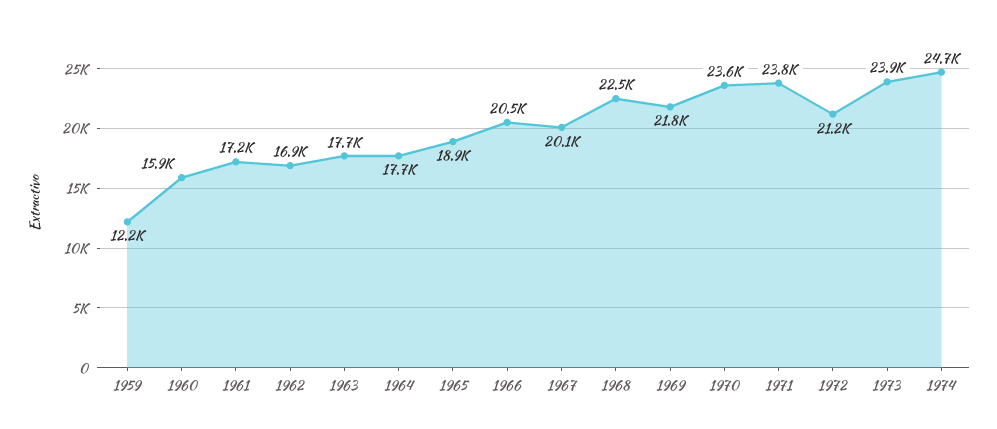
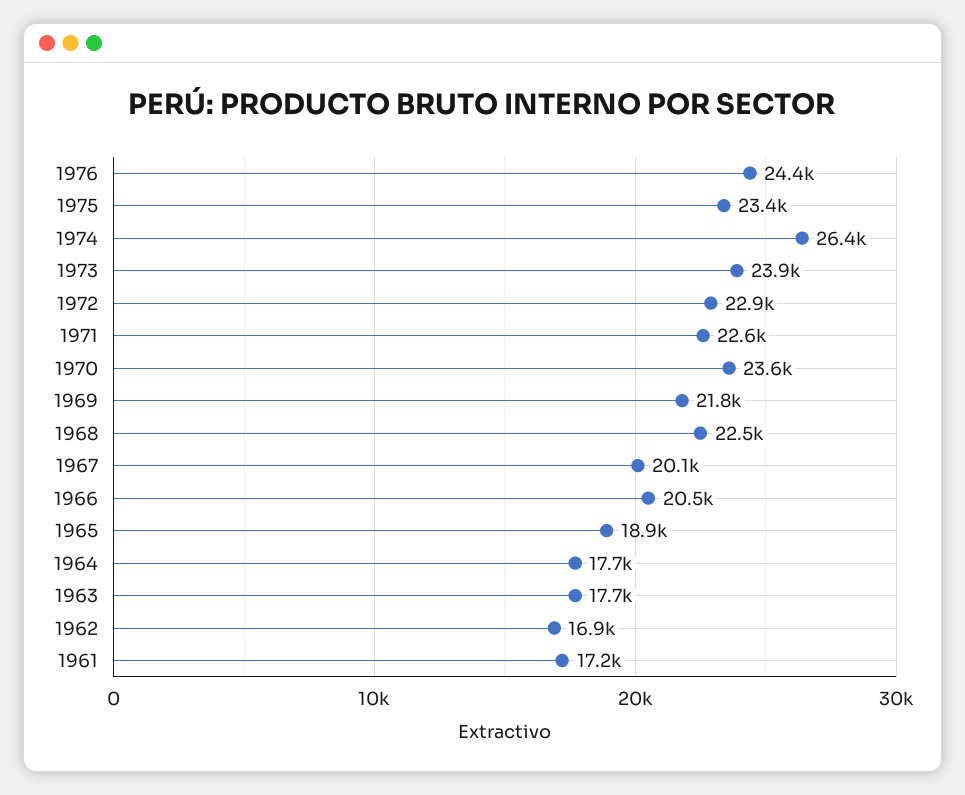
1959: 12200 -> none
1960: 15900 -> none
1971: 23800 -> 22600
1972: 21200 -> 22900
1974: 24700 -> 26400
1976: none -> 24400
1975: none -> 23400

